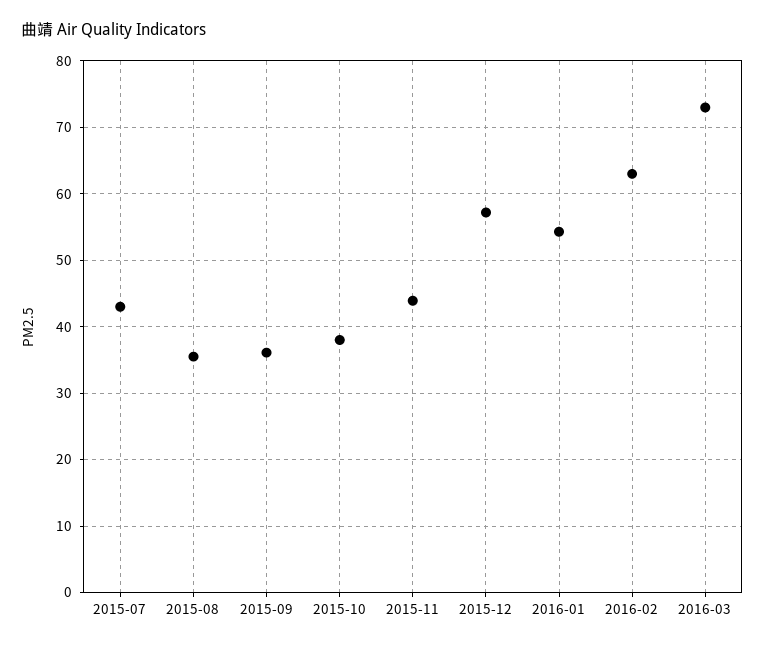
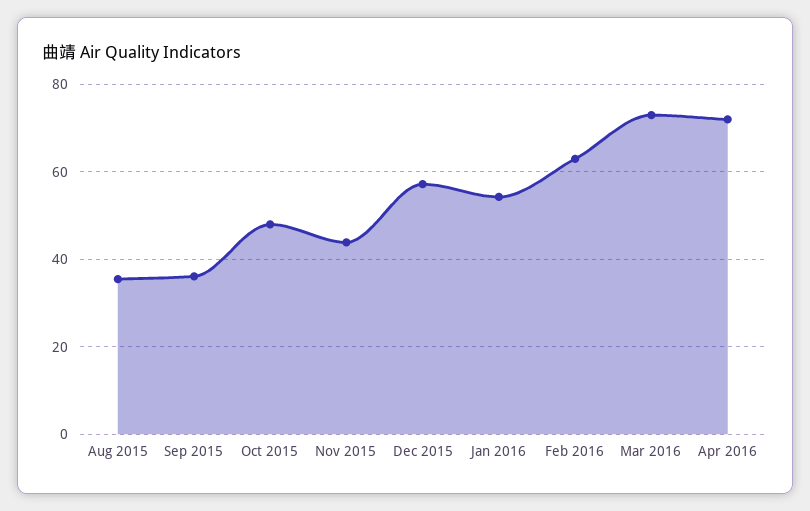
2015-07: 43 -> none
2015-10: 38 -> 48
Apr 2016: none -> 72

